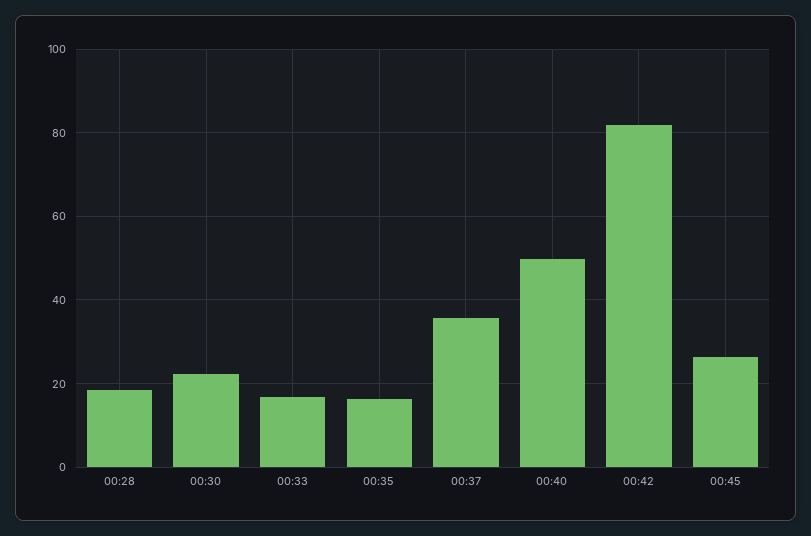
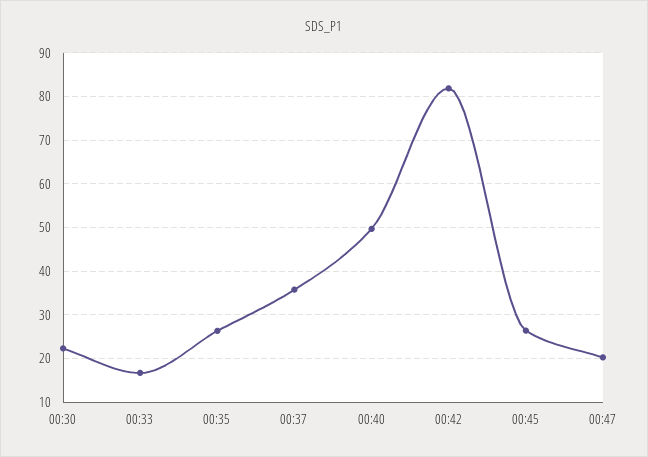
00:28: 18 -> none
00:35: 16 -> 26
00:47: none -> 20

